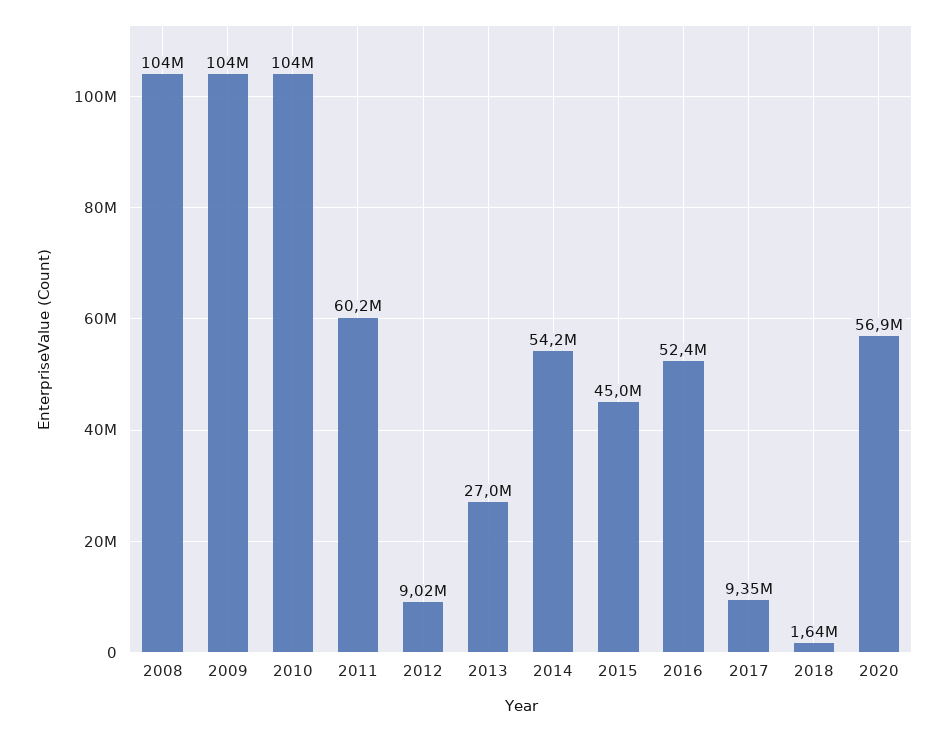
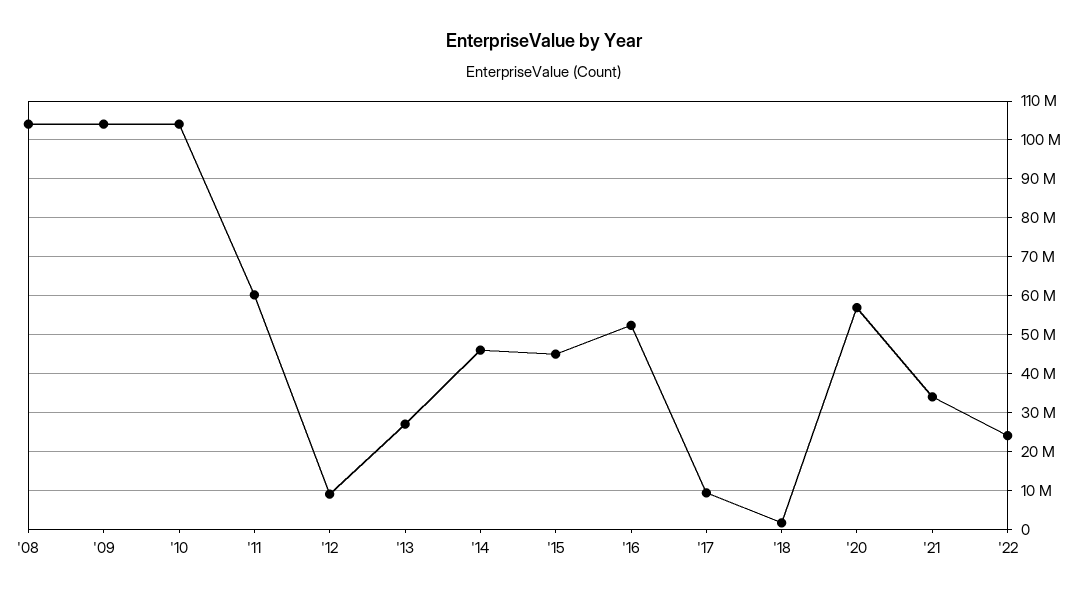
2014: 54200000 -> 46000000
'21: none -> 34000000
'22: none -> 24000000

